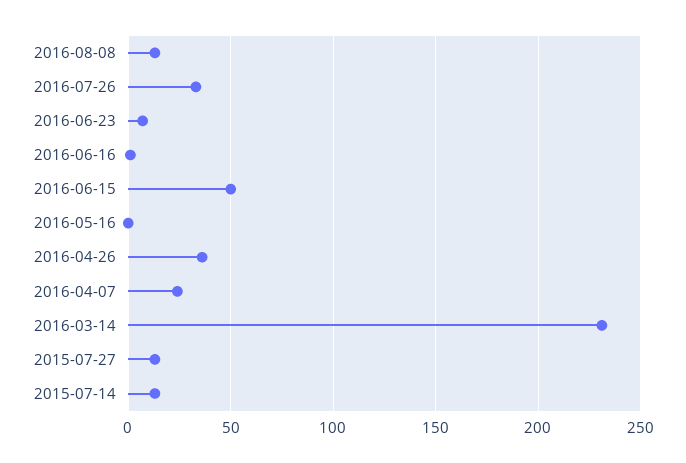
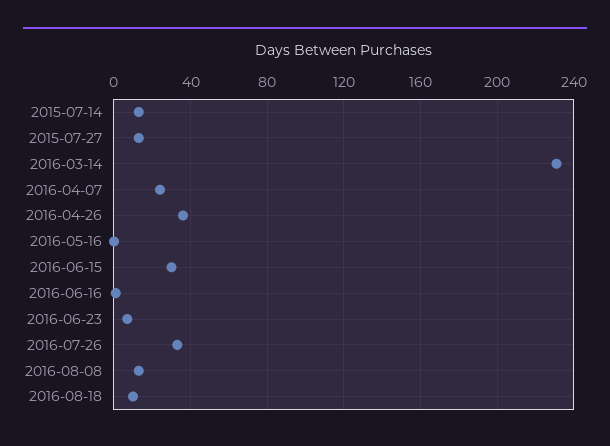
2016-06-15: 50 -> 30
2016-08-18: none -> 10

